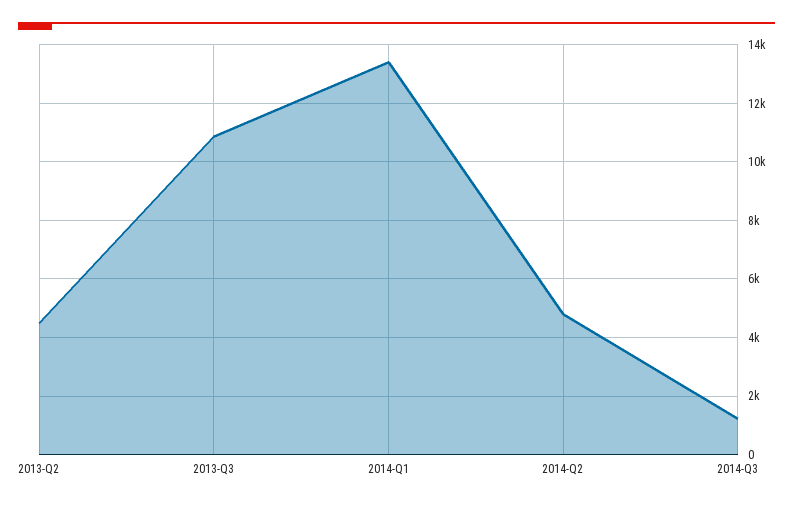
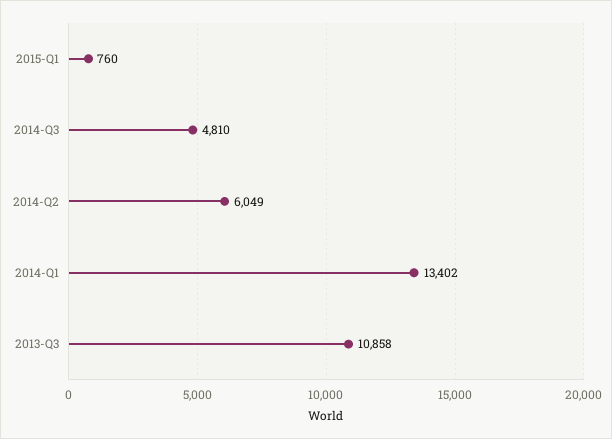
2013-Q2: 4500 -> none
2014-Q2: 4750 -> 6049
2014-Q3: 1250 -> 4810
2015-Q1: none -> 760

